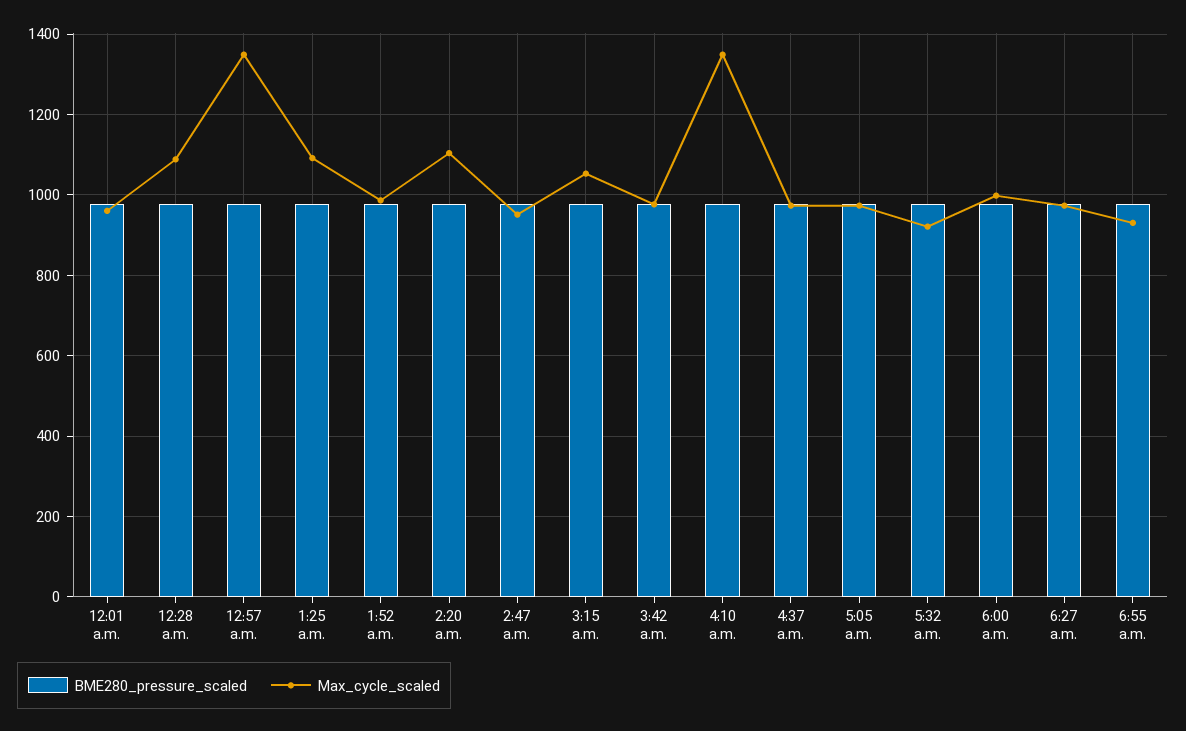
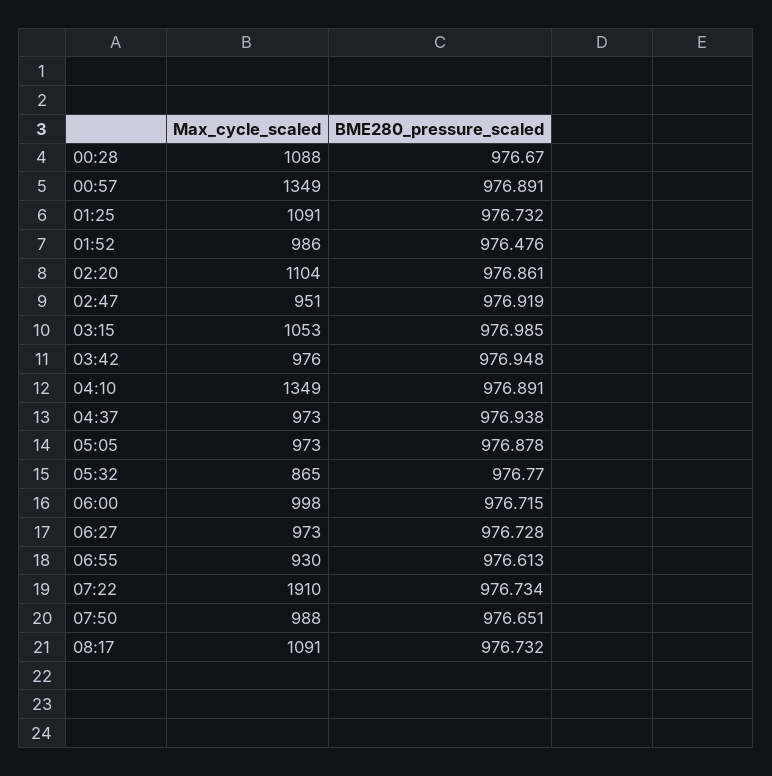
BME280_pressure_scaled, 12:01 a.m.: 980 -> none
Max_cycle_scaled, 12:01 a.m.: 960 -> none
Max_cycle_scaled, 5:32 a.m.: 920 -> 865
Max_cycle_scaled, 07:22: none -> 1910
BME280_pressure_scaled, 07:22: none -> 976.734
Max_cycle_scaled, 07:50: none -> 988
BME280_pressure_scaled, 07:50: none -> 976.651
Max_cycle_scaled, 08:17: none -> 1091
BME280_pressure_scaled, 08:17: none -> 976.732

